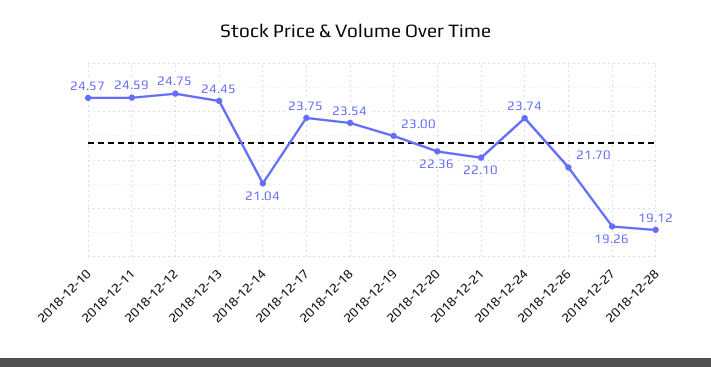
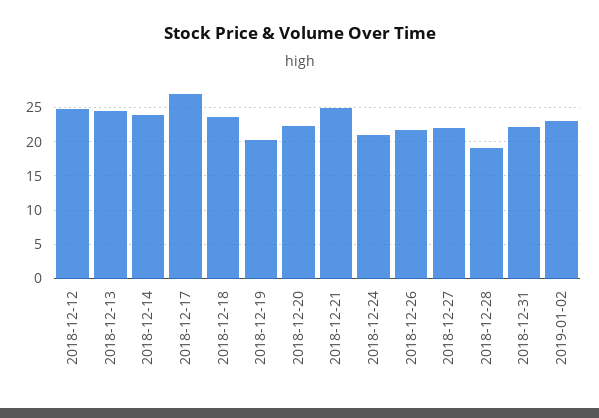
2018-12-10: 24.57 -> none
2018-12-11: 24.59 -> none
2018-12-14: 21.04 -> 24
2018-12-17: 23.75 -> 27
2018-12-19: 23 -> 20
2018-12-21: 22.1 -> 25
2018-12-24: 23.74 -> 21
2018-12-27: 19.26 -> 22
2018-12-31: none -> 22
2019-01-02: none -> 23

